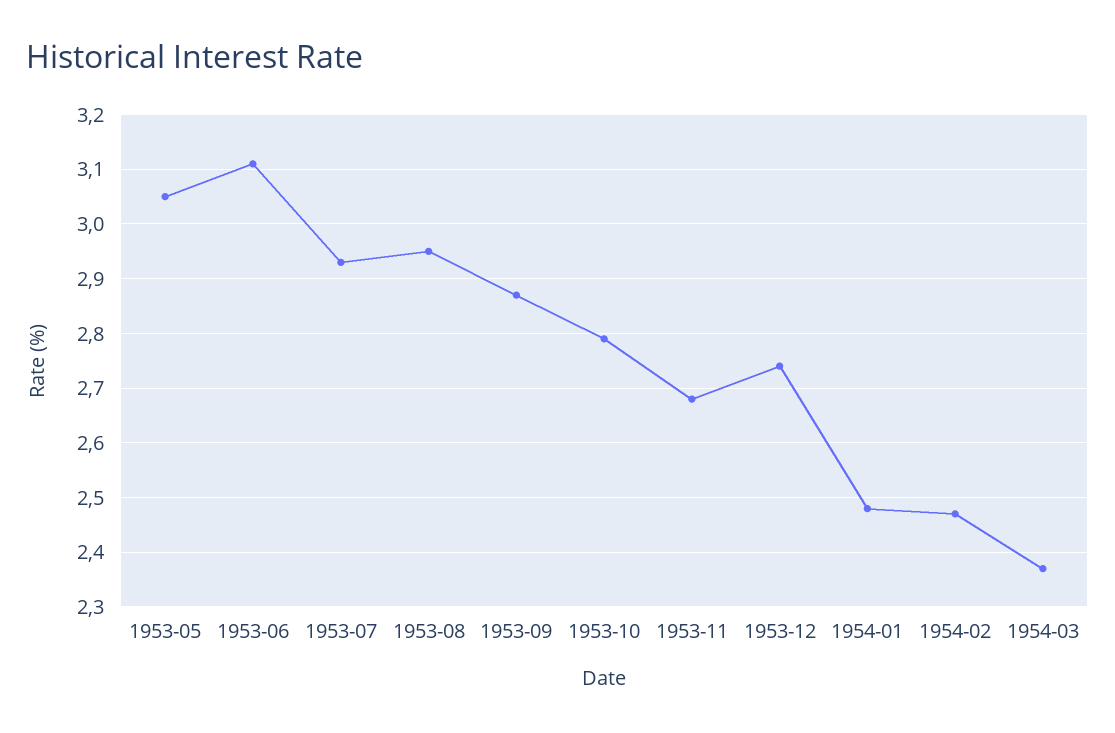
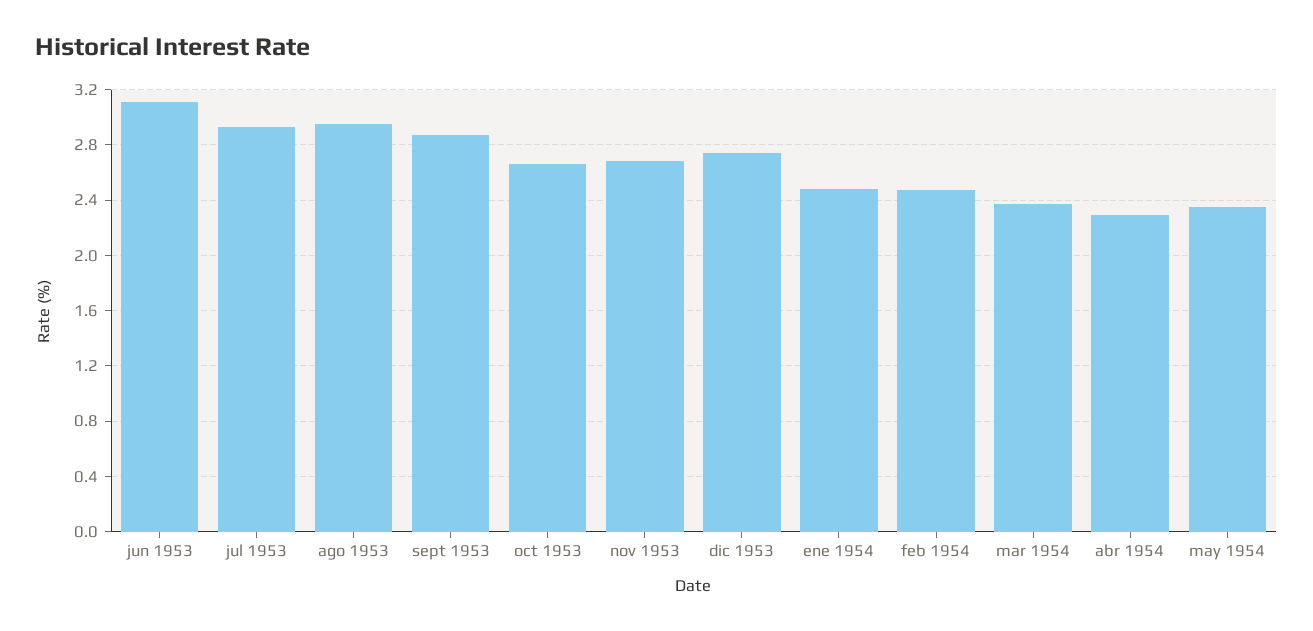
1953-05: 3.05 -> none
1953-10: 2.8 -> 2.65
abr 1954: none -> 2.3
may 1954: none -> 2.35

